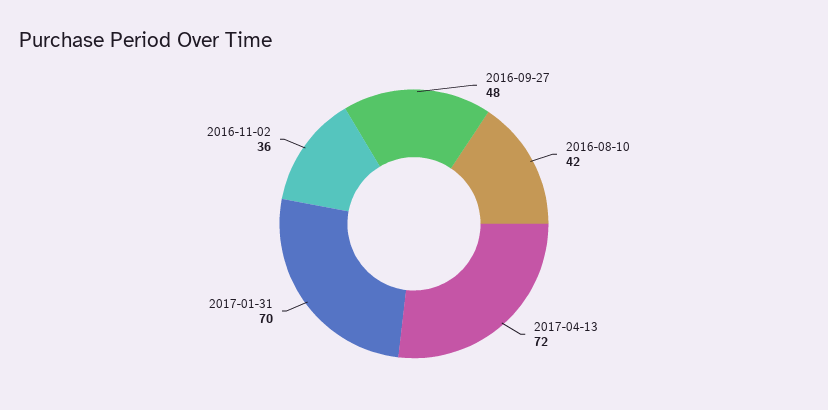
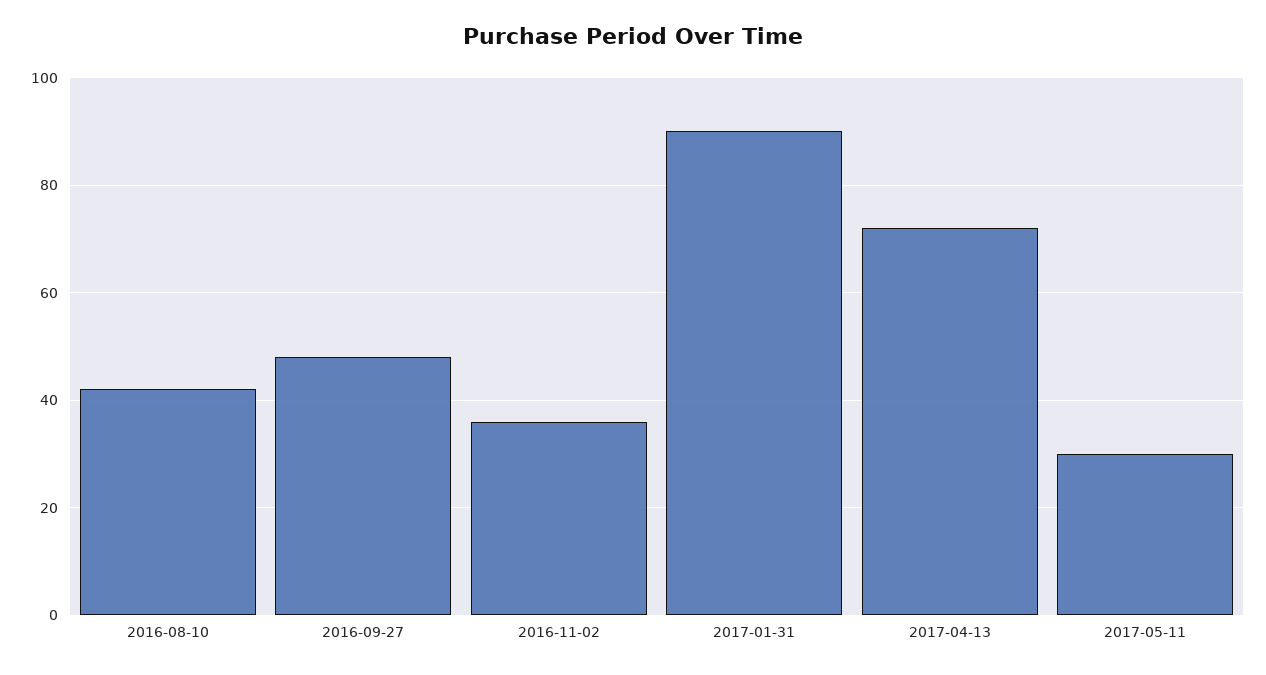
2017-01-31: 70 -> 90
2017-05-11: none -> 30

